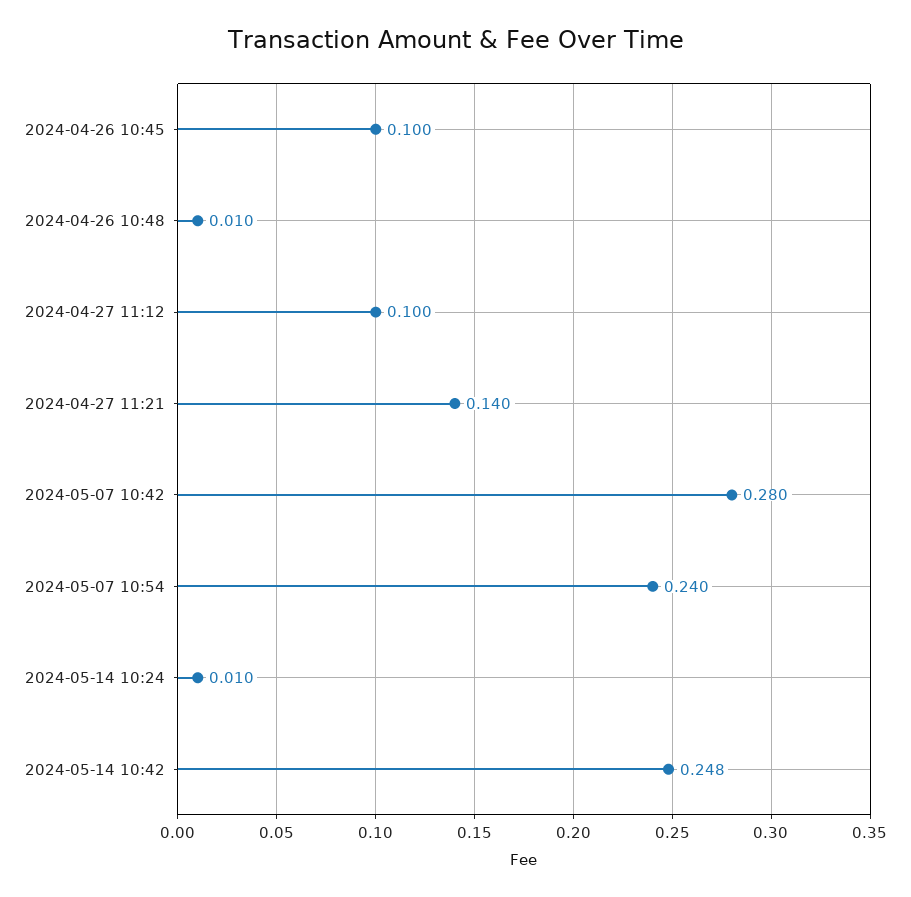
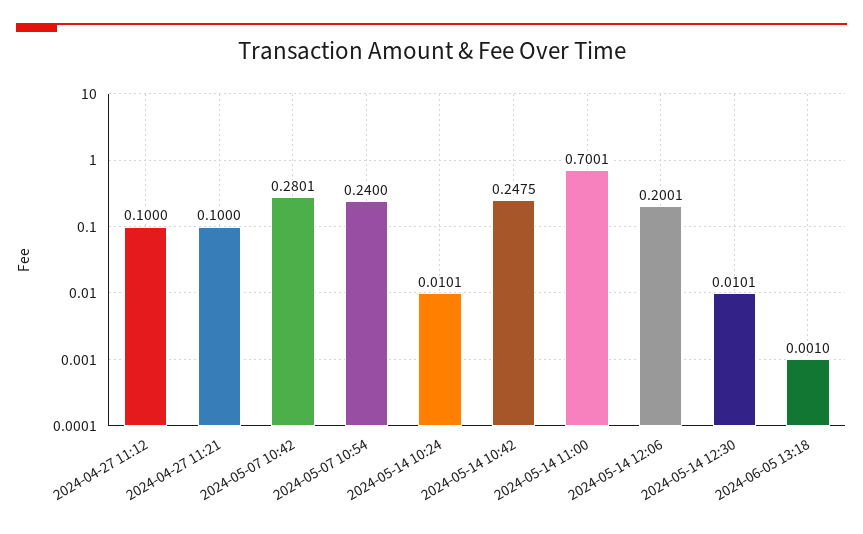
2024-04-26 10:45: 0.1 -> none
2024-04-26 10:48: 0.01 -> none
2024-04-27 11:21: 0.14 -> 0.1
2024-05-14 11:00: none -> 0.7001
2024-05-14 12:06: none -> 0.2001
2024-05-14 12:30: none -> 0.0101
2024-06-05 13:18: none -> 0.001

